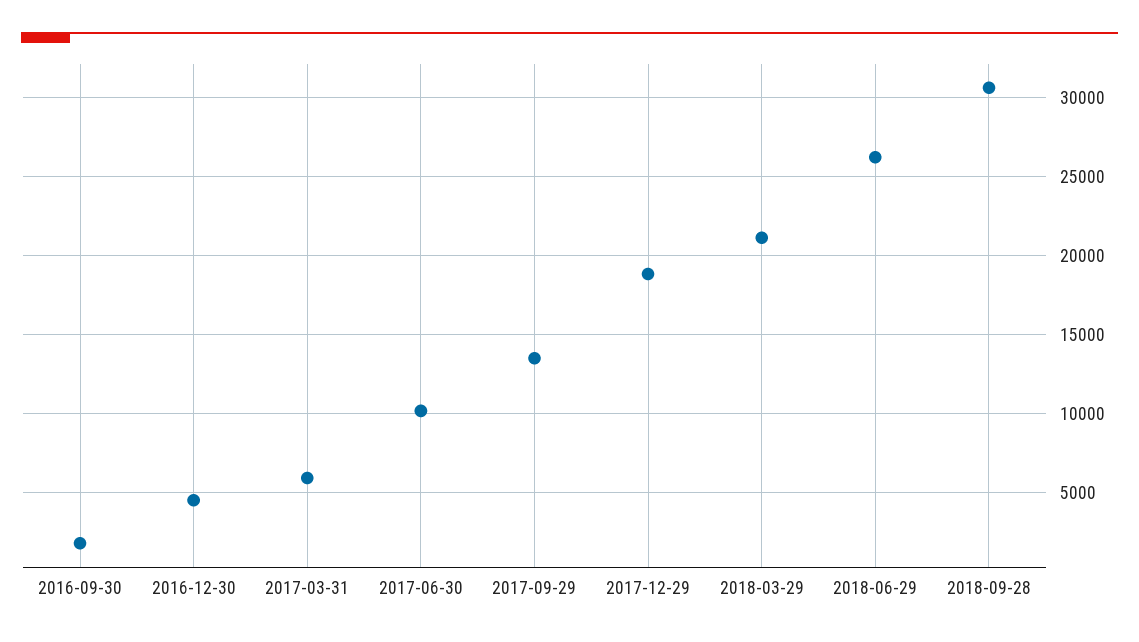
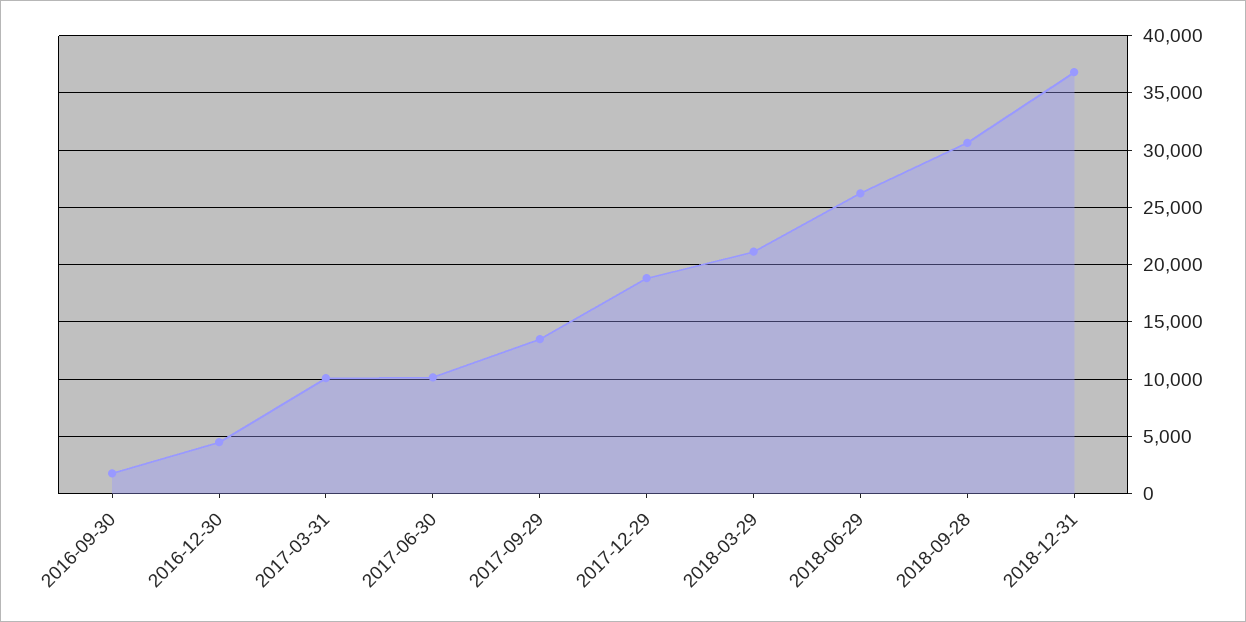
2017-03-31: 6000 -> 10000
2018-12-31: none -> 37000

